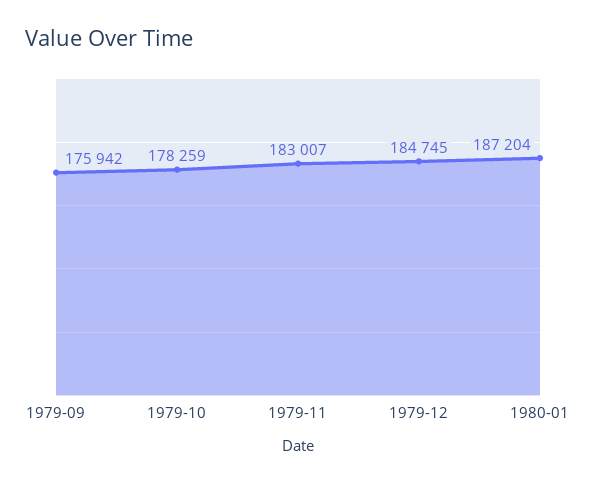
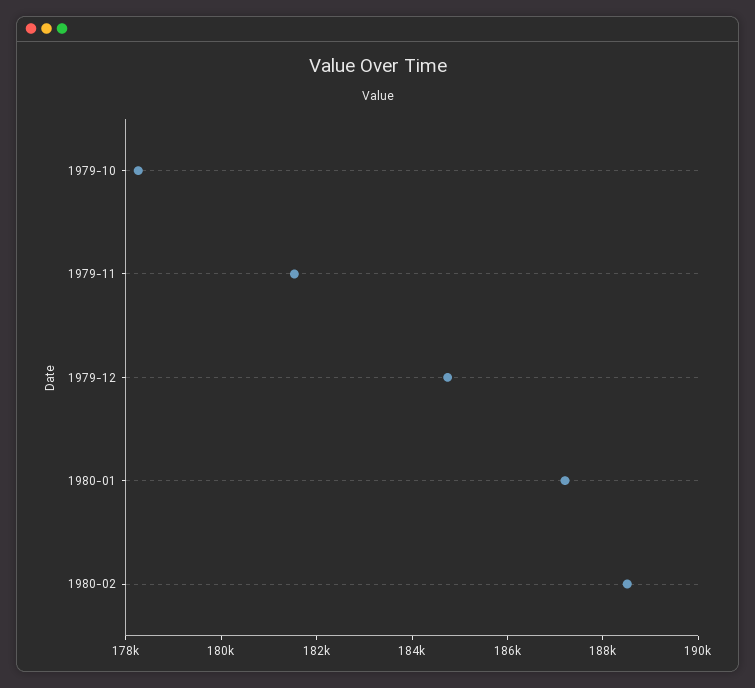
1979-09: 175942 -> none
1979-11: 183007 -> 181500
1980-02: none -> 188500

